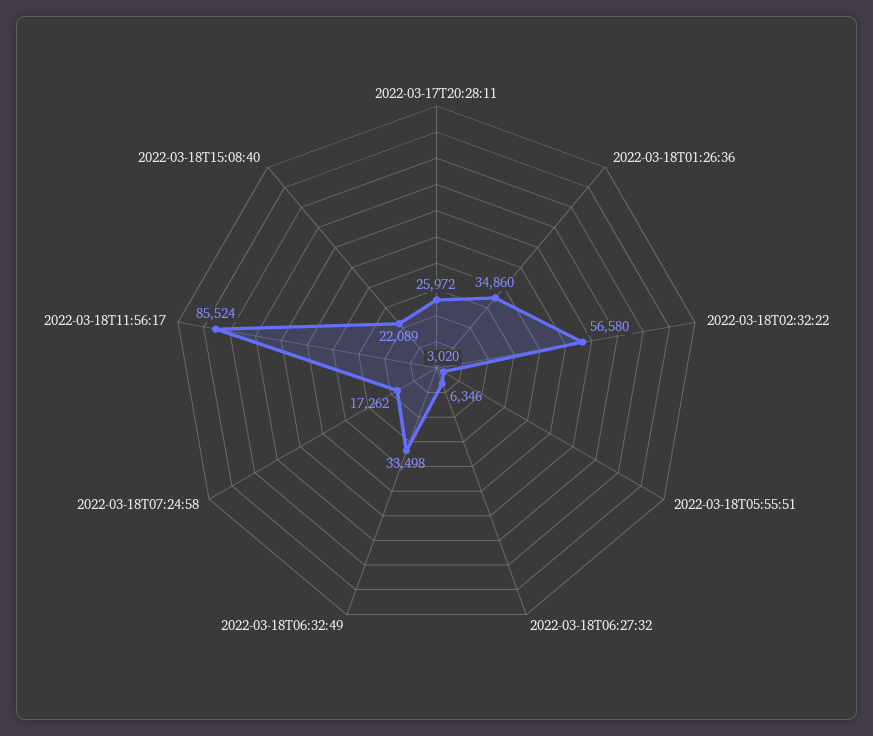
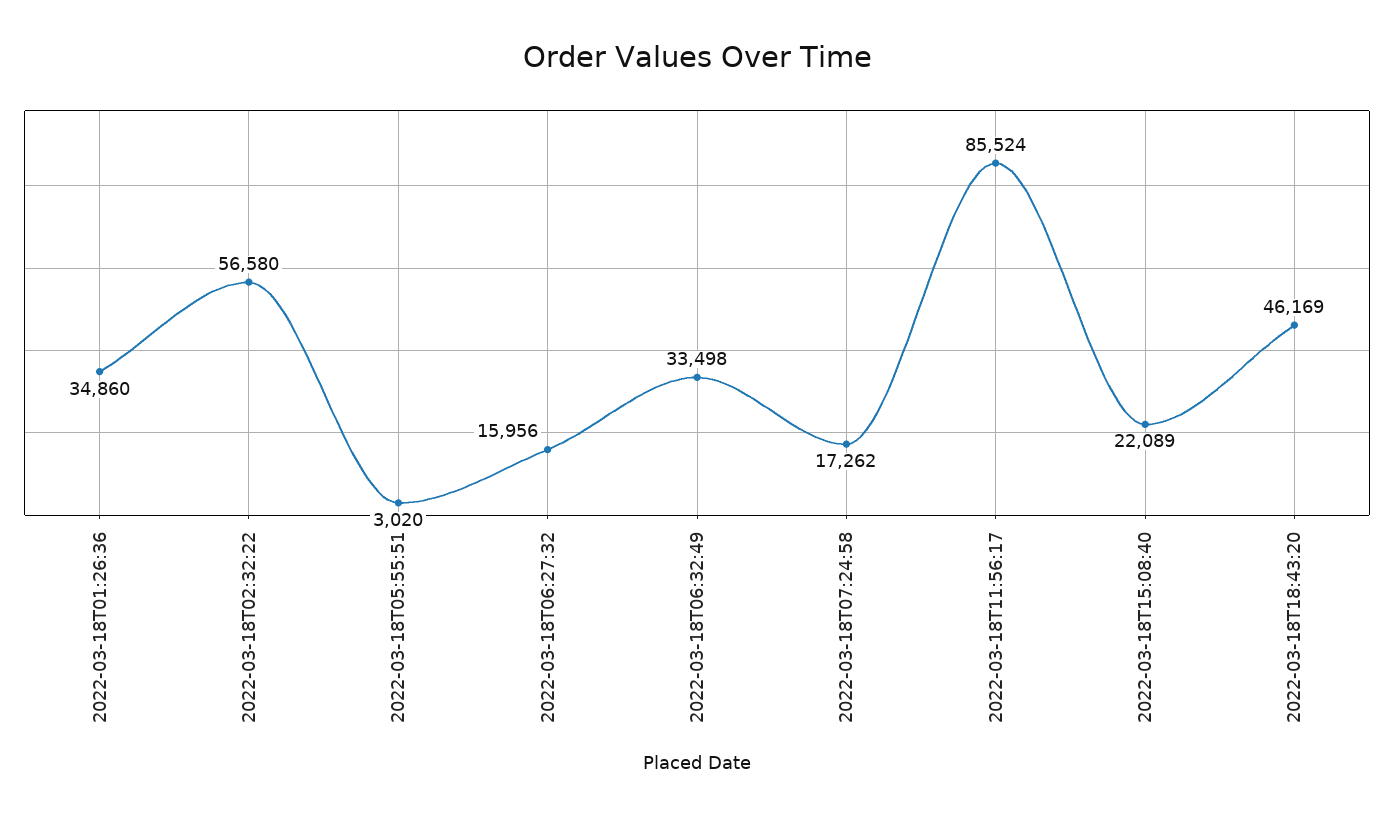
2022-03-17T20:28:11: 25972 -> none
2022-03-18T06:27:32: 6346 -> 15956
2022-03-18T18:43:20: none -> 46169

